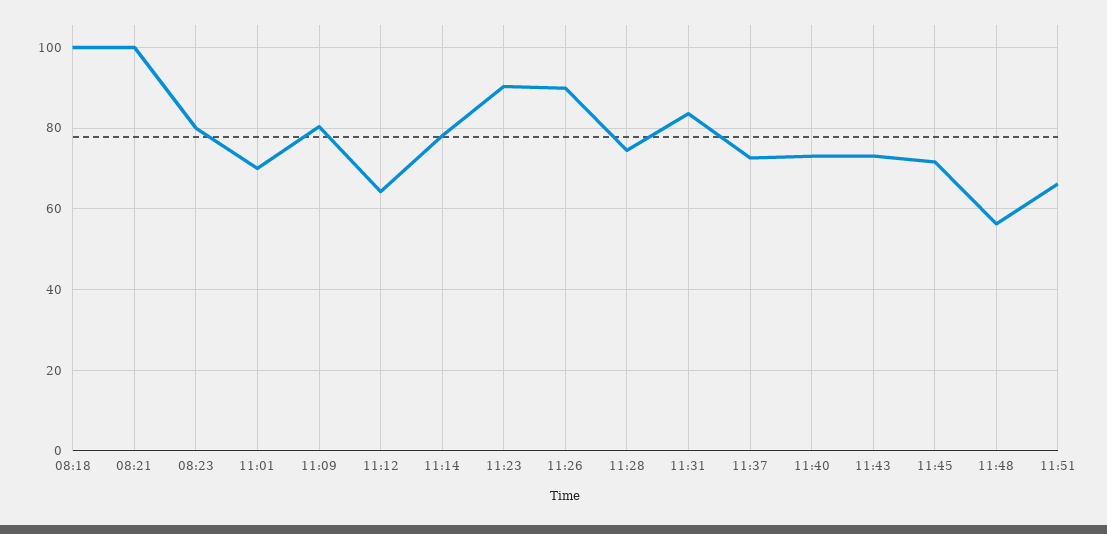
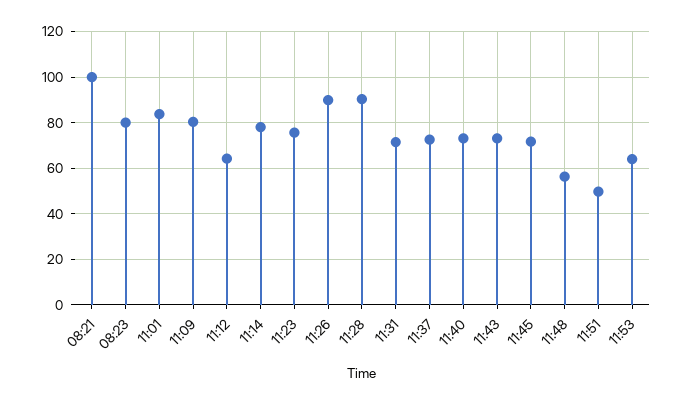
08:18: 100 -> none
11:01: 70 -> 85
11:23: 90 -> 75
11:28: 74 -> 90
11:31: 84 -> 70
11:51: 66 -> 50
11:53: none -> 65

